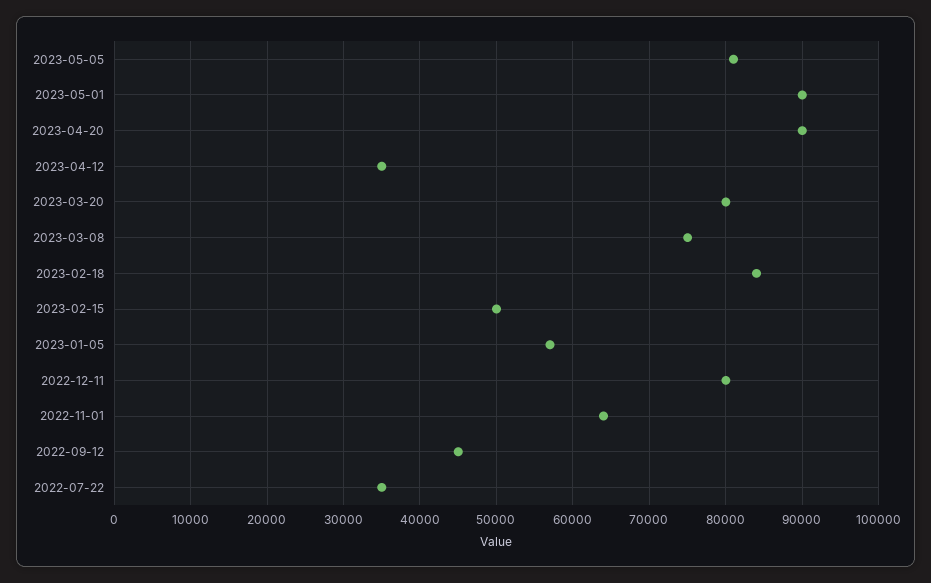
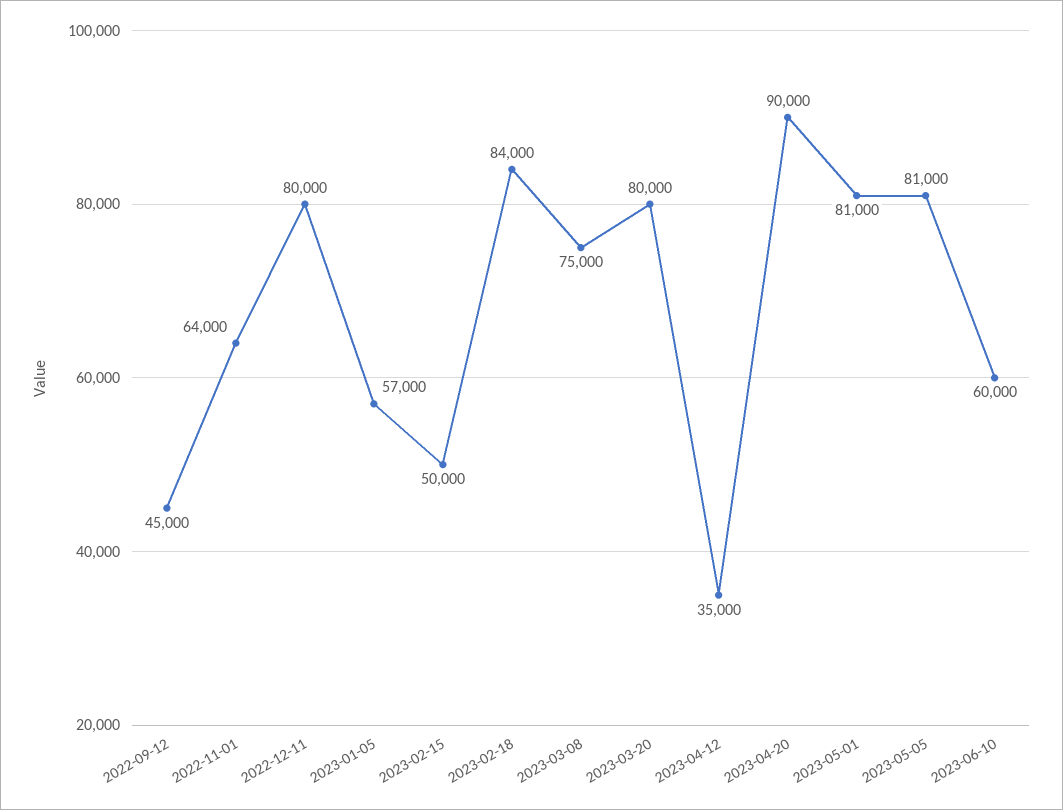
2023-05-01: 90000 -> 81000
2022-07-22: 35000 -> none
2023-06-10: none -> 60000

